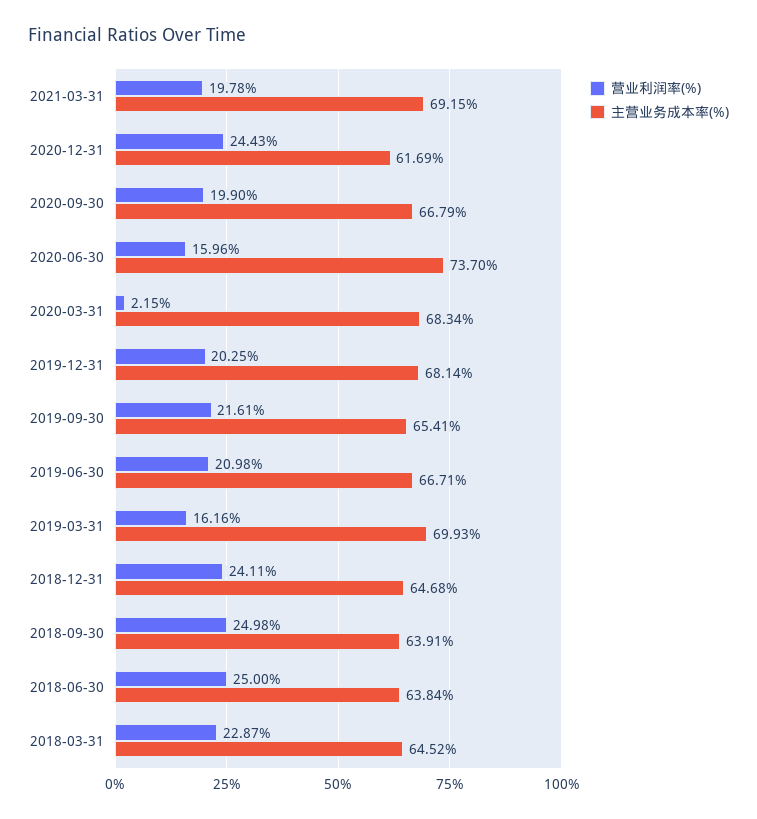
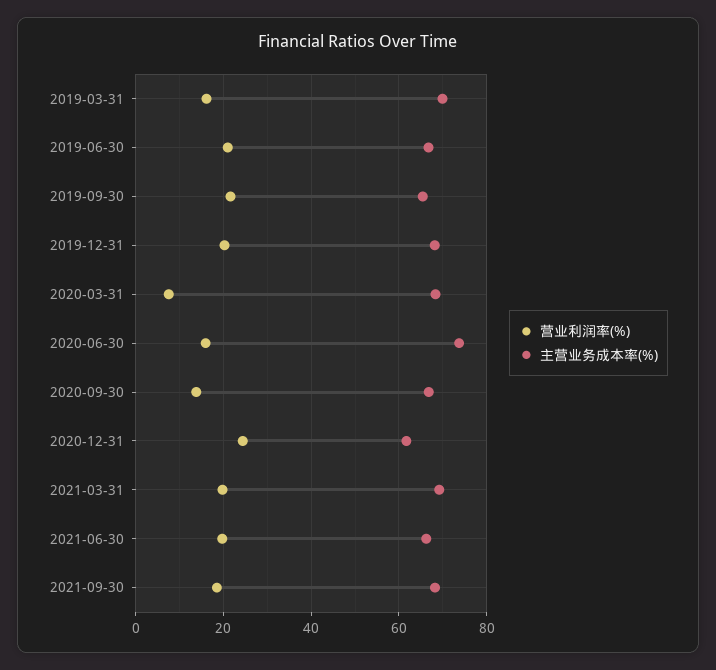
营业利润率(%), 2020-09-30: 19.9 -> 14
营业利润率(%), 2020-03-31: 2.15 -> 8
营业利润率(%), 2018-12-31: 24.11 -> none
主营业务成本率(%), 2018-12-31: 64.68 -> none
营业利润率(%), 2018-09-30: 24.98 -> none
主营业务成本率(%), 2018-09-30: 63.91 -> none
营业利润率(%), 2018-06-30: 25 -> none
主营业务成本率(%), 2018-06-30: 63.84 -> none
营业利润率(%), 2018-03-31: 22.87 -> none
主营业务成本率(%), 2018-03-31: 64.52 -> none
营业利润率(%), 2021-06-30: none -> 20
主营业务成本率(%), 2021-06-30: none -> 66
营业利润率(%), 2021-09-30: none -> 18
主营业务成本率(%), 2021-09-30: none -> 68

